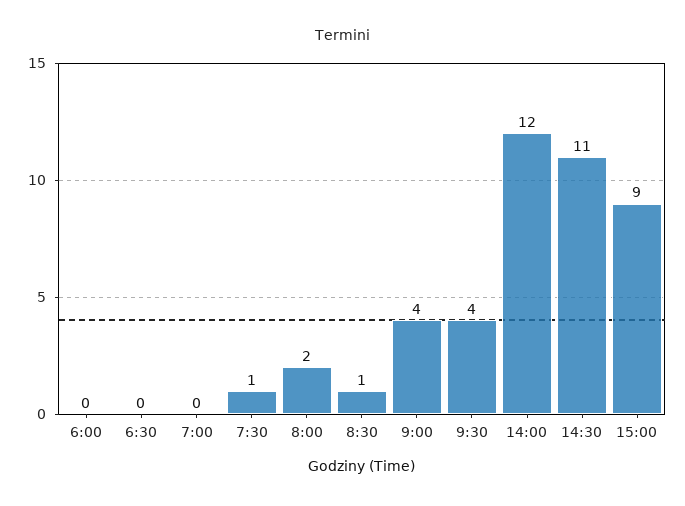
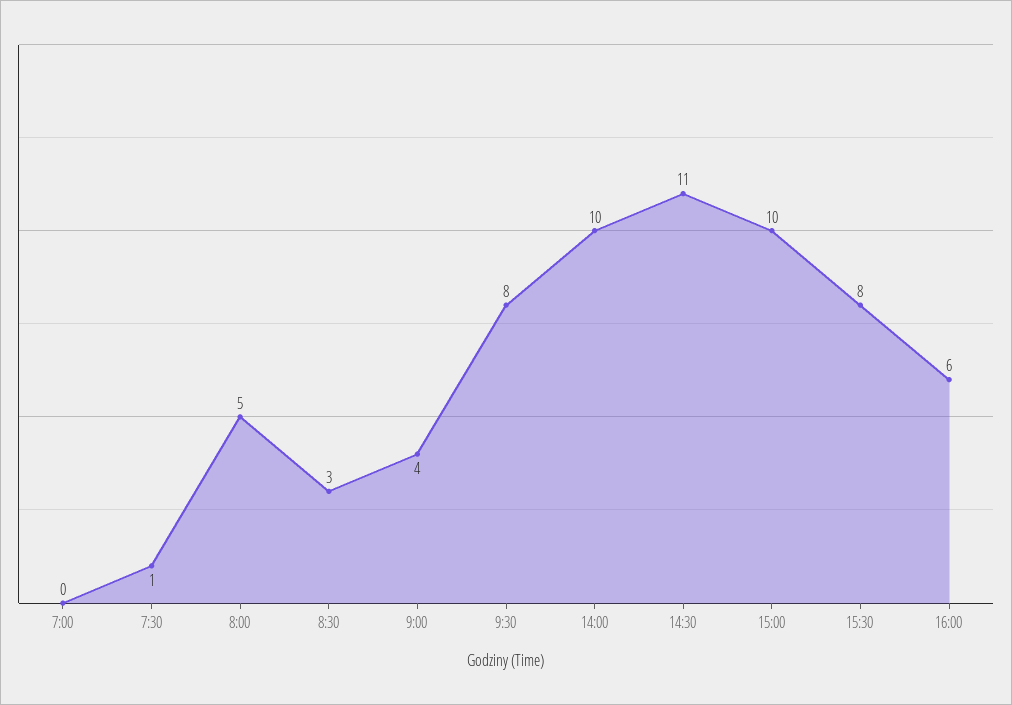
6:00: 0 -> none
6:30: 0 -> none
8:00: 2 -> 5
8:30: 1 -> 3
9:30: 4 -> 8
14:00: 12 -> 10
15:00: 9 -> 10
15:30: none -> 8
16:00: none -> 6

